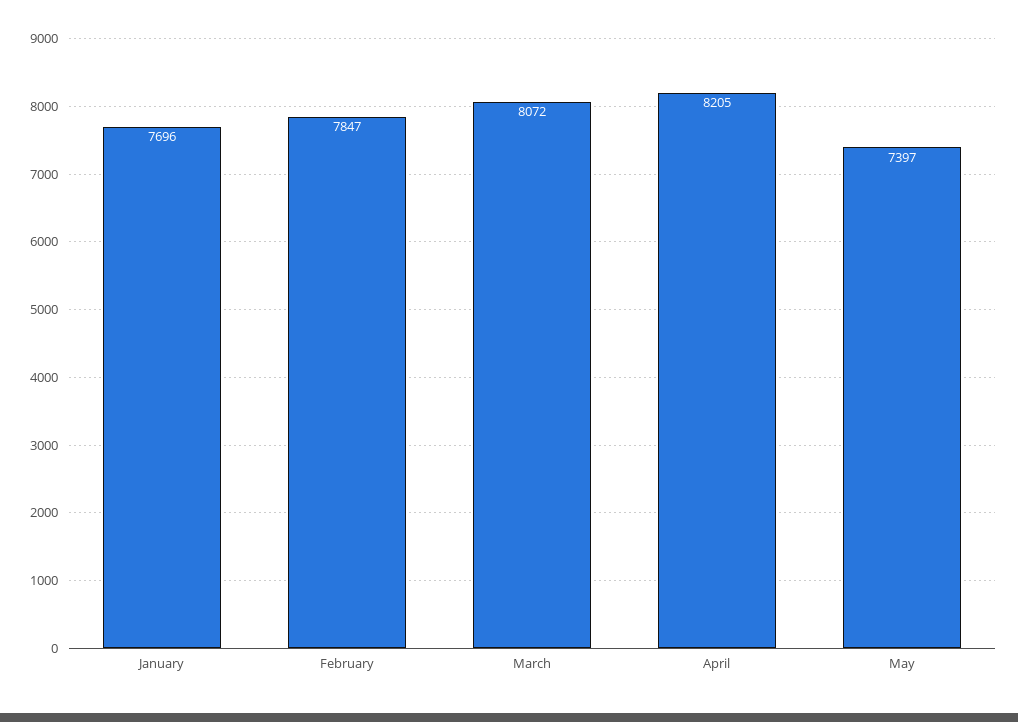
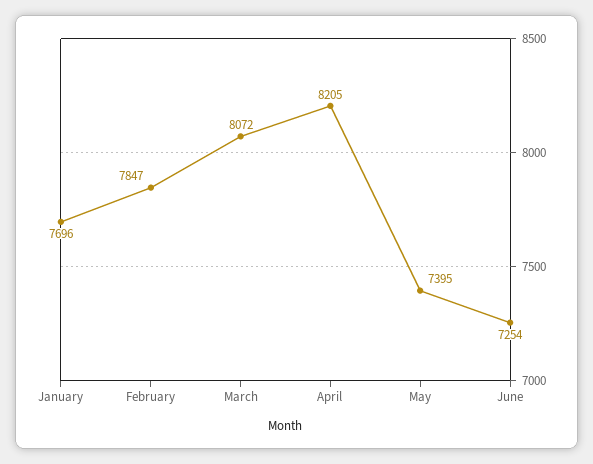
May: 7397 -> 7395
June: none -> 7254

